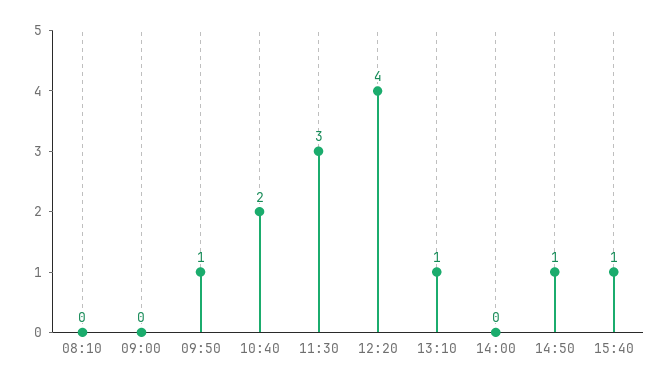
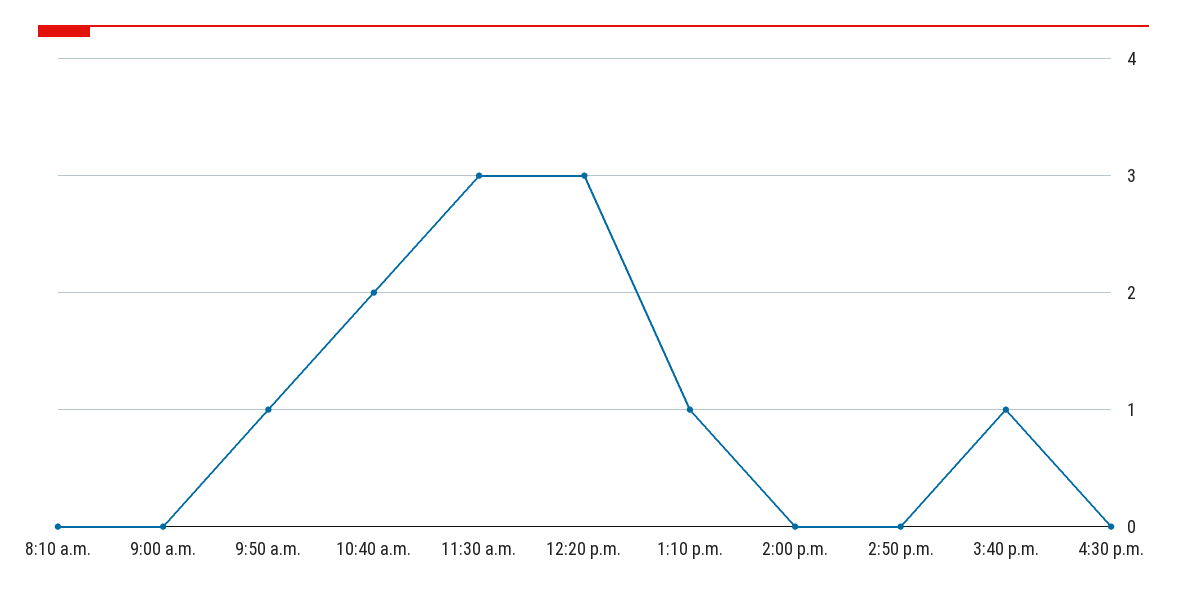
12:20: 4 -> 3
14:50: 1 -> 0
4:30 p.m.: none -> 0

